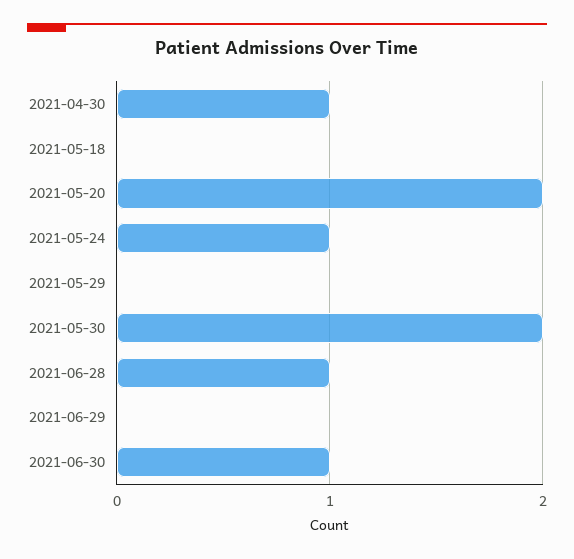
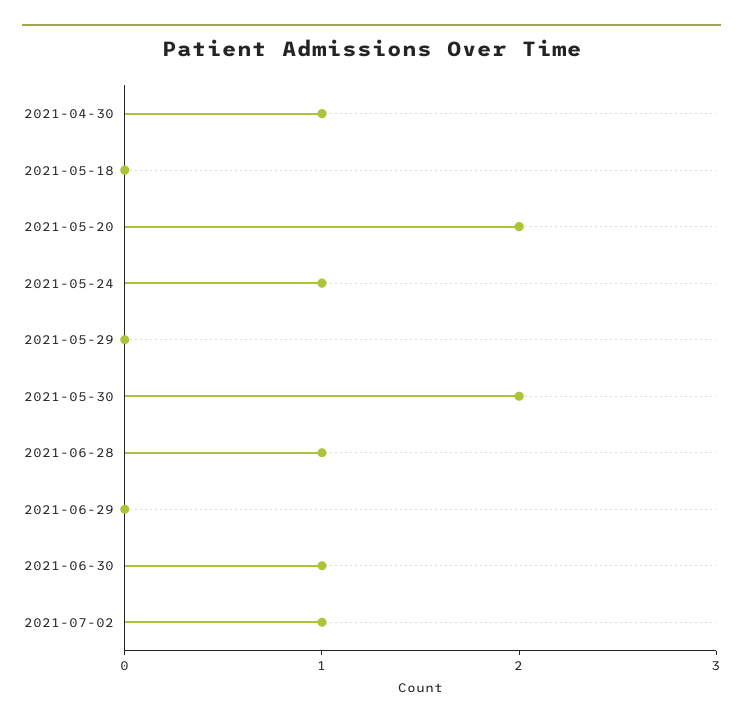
2021-07-02: none -> 1

